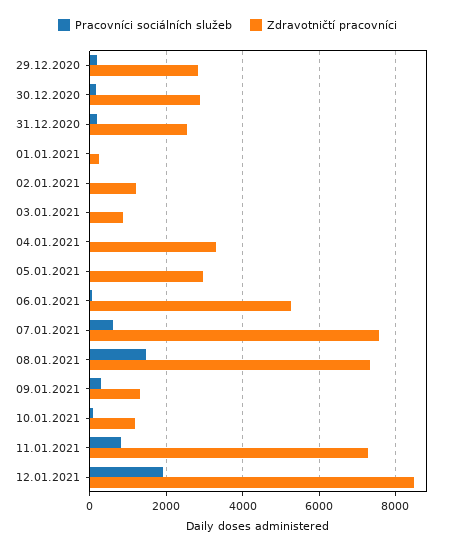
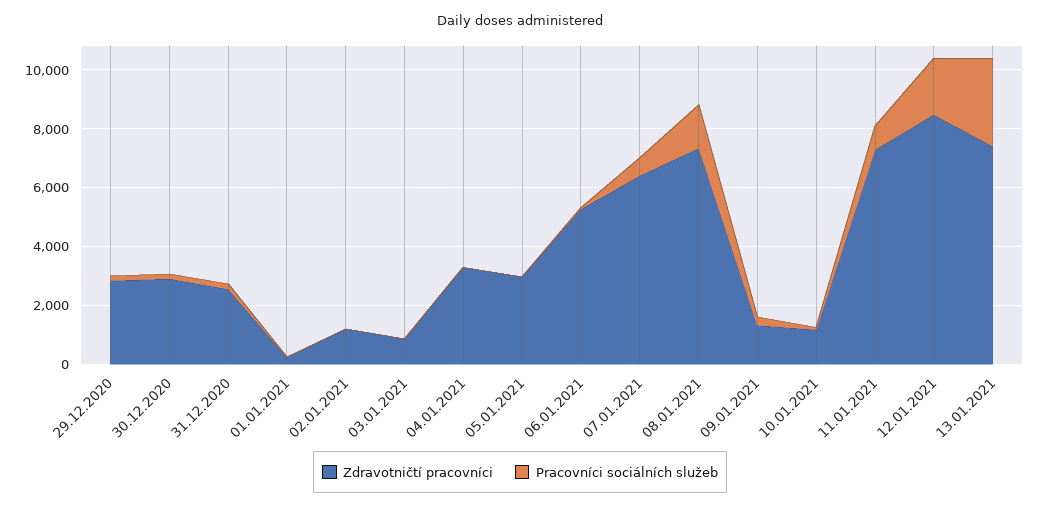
Zdravotničtí pracovníci, 07.01.2021: 7600 -> 6500
Zdravotničtí pracovníci, 13.01.2021: none -> 7500
Pracovníci sociálních služeb, 13.01.2021: none -> 3000

